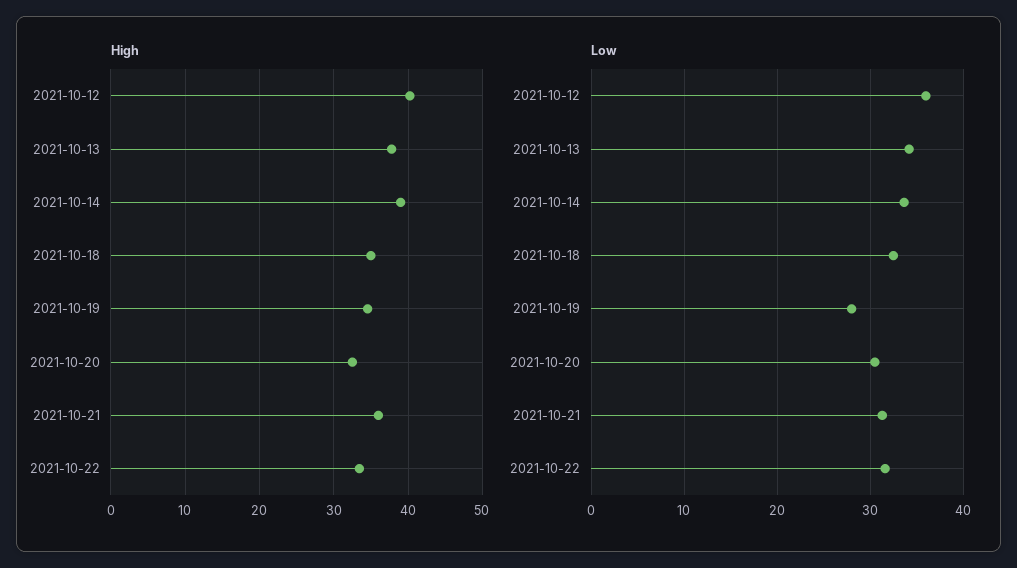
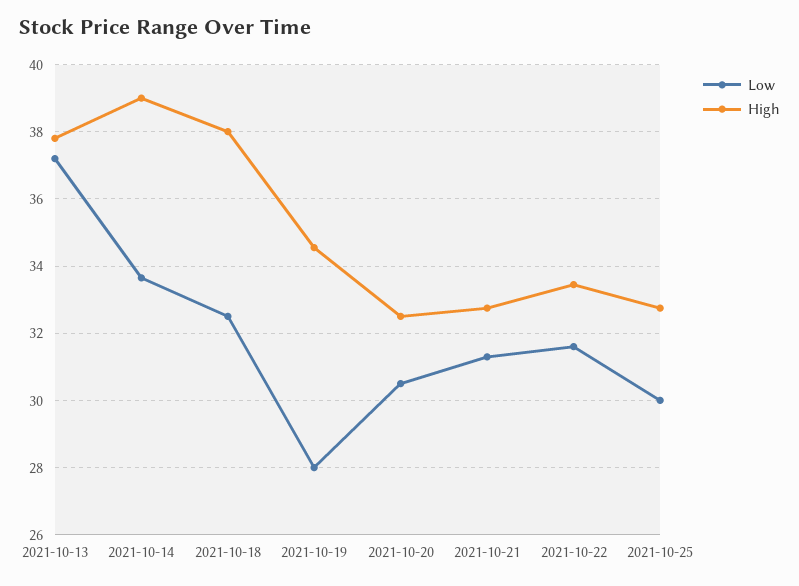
High, 2021-10-12: 40 -> none
High, 2021-10-18: 35 -> 38
High, 2021-10-21: 36 -> 32.8
Low, 2021-10-12: 36 -> none
Low, 2021-10-13: 34 -> 37.2
Low, 2021-10-25: none -> 30
High, 2021-10-25: none -> 32.8

